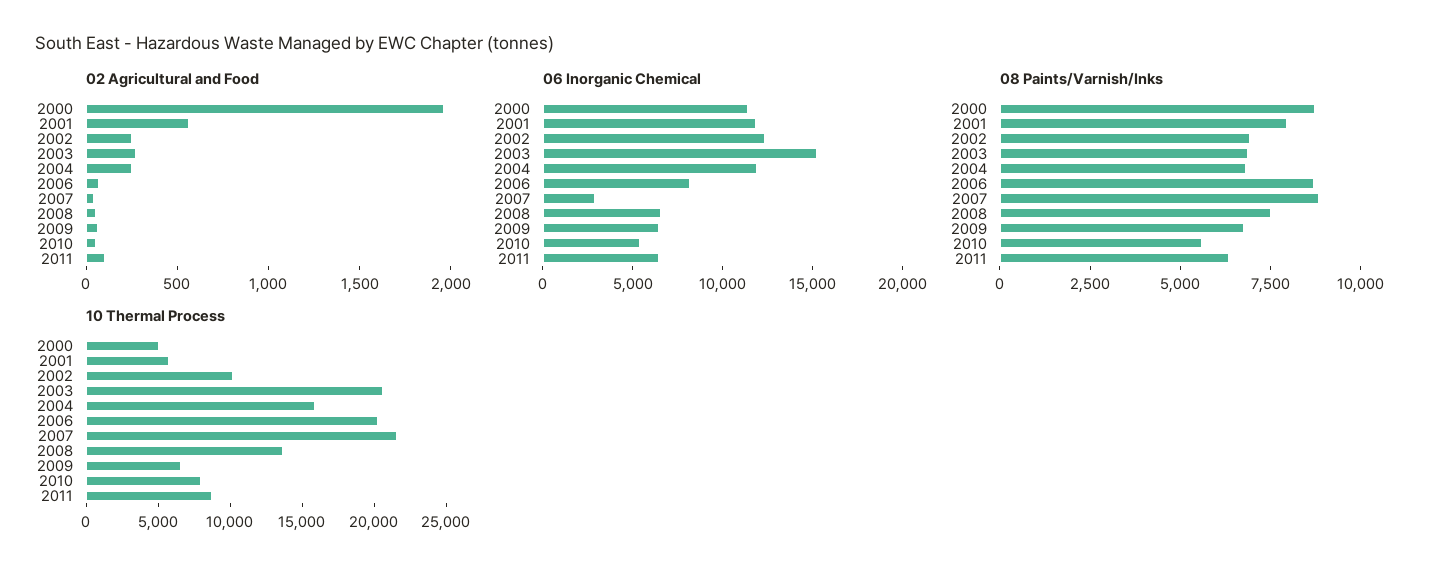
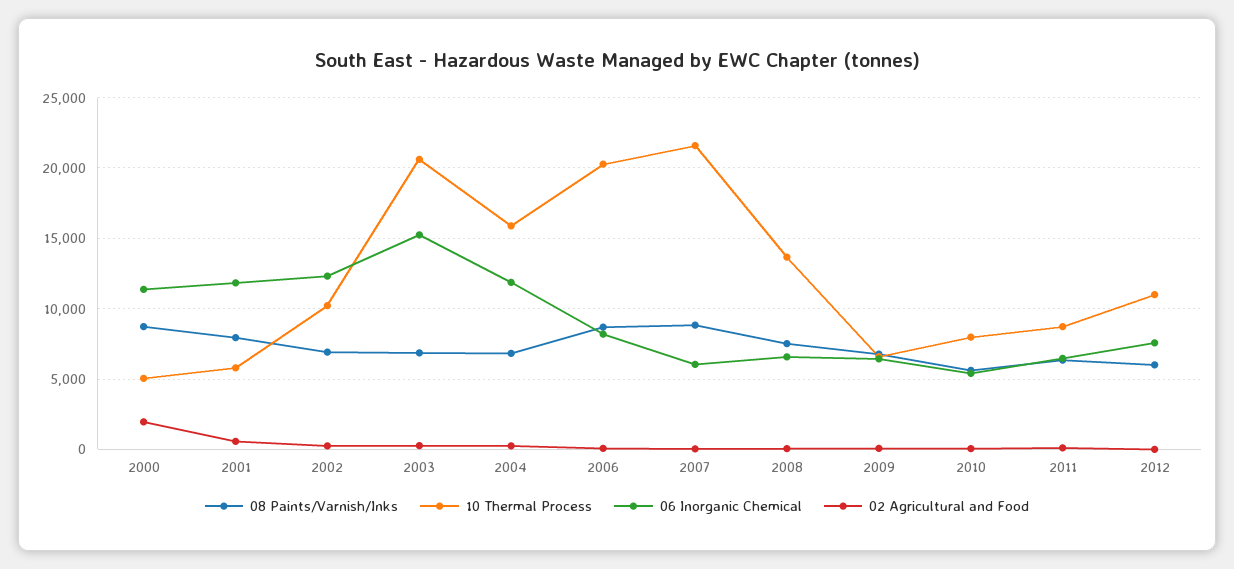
06 Inorganic Chemical, 2007: 3000 -> 6000
08 Paints/Varnish/Inks, 2012: none -> 6000
10 Thermal Process, 2012: none -> 11000
06 Inorganic Chemical, 2012: none -> 7500
02 Agricultural and Food, 2012: none -> 0

